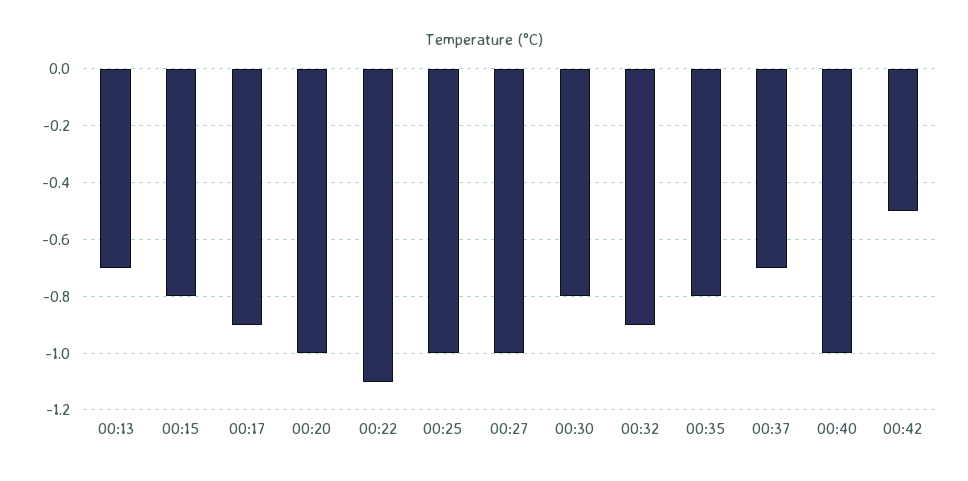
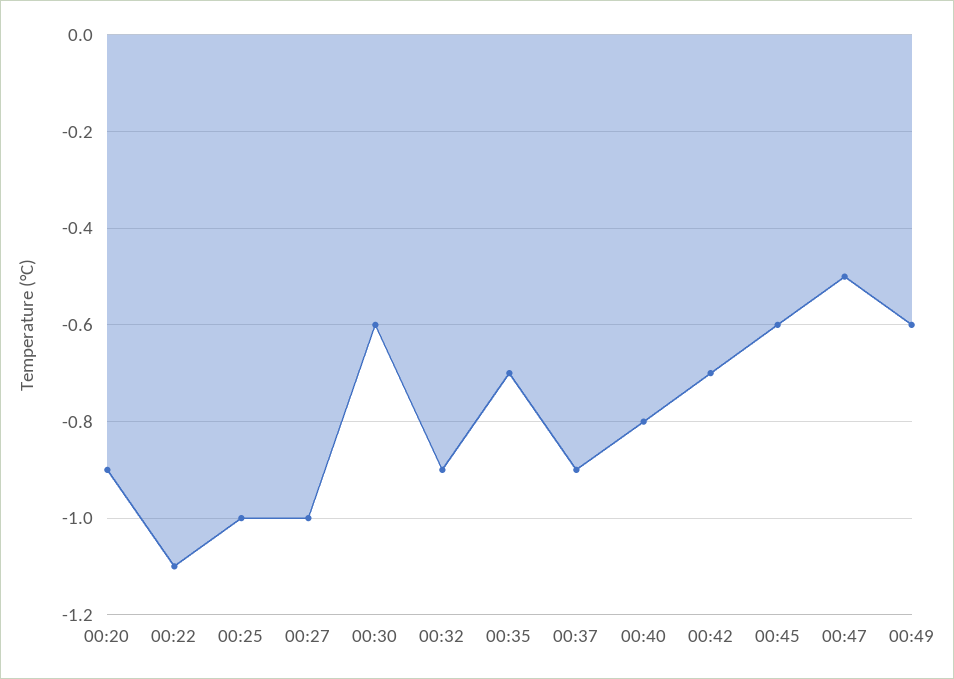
00:13: -0.7 -> none
00:15: -0.8 -> none
00:17: -0.9 -> none
00:20: -1 -> -0.9
00:30: -0.8 -> -0.6
00:35: -0.8 -> -0.7
00:37: -0.7 -> -0.9
00:40: -1 -> -0.8
00:42: -0.5 -> -0.7
00:45: none -> -0.6
00:47: none -> -0.5
00:49: none -> -0.6

